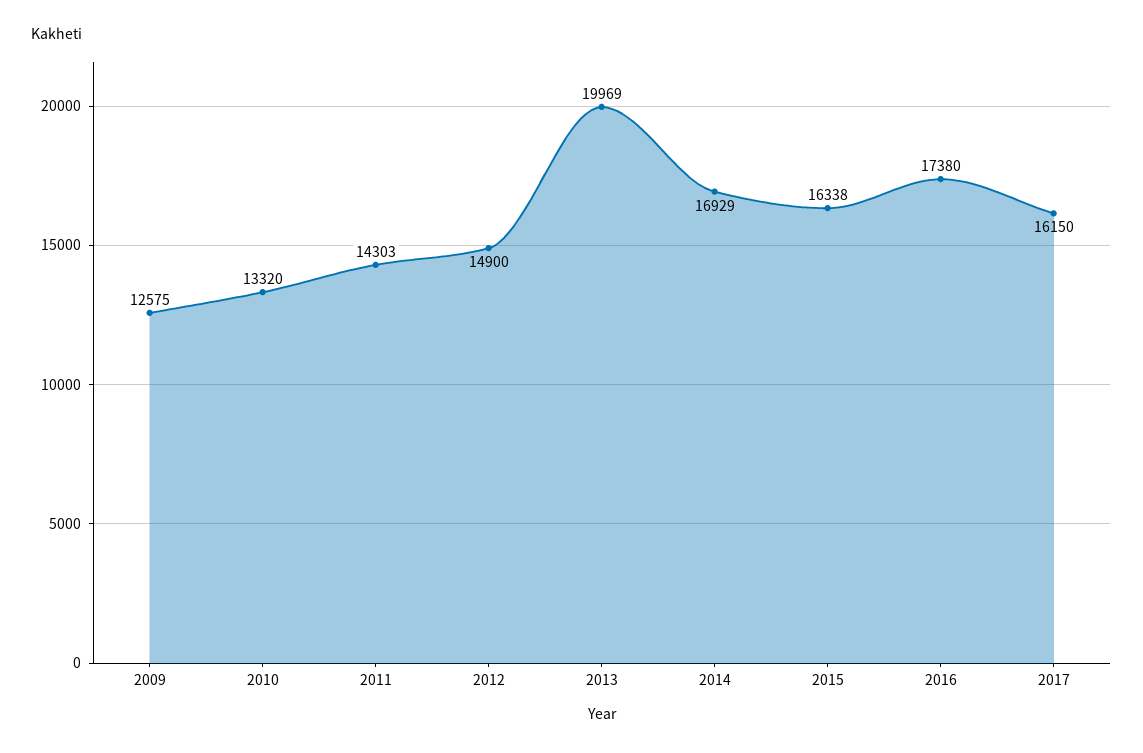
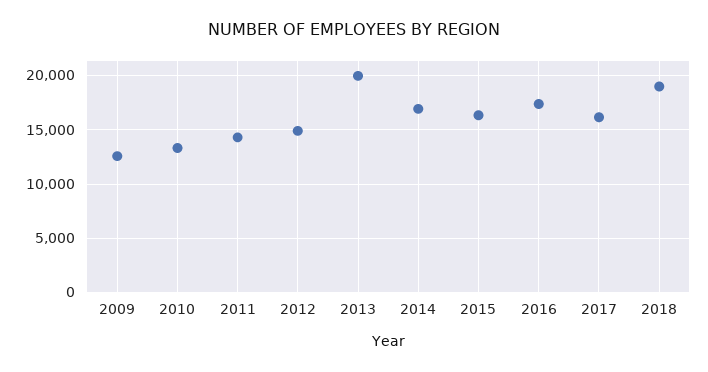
2018: none -> 19000

